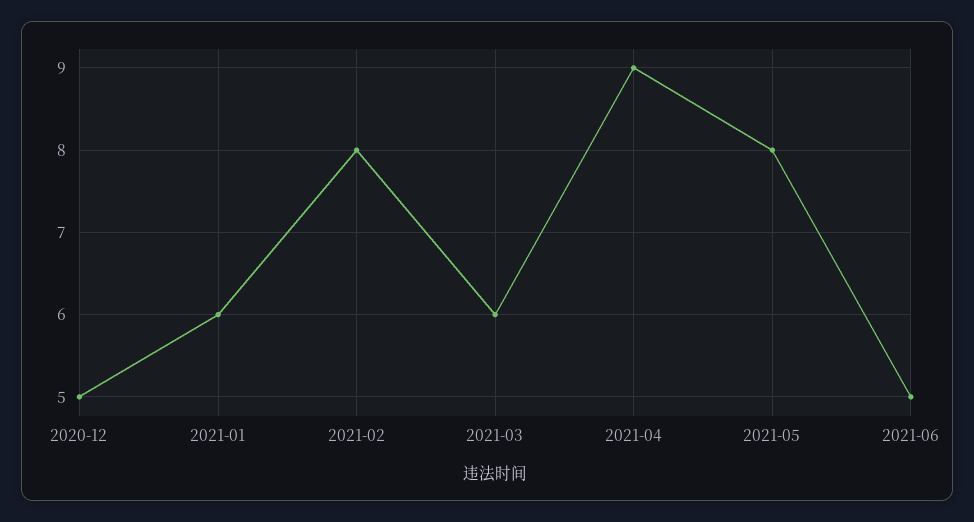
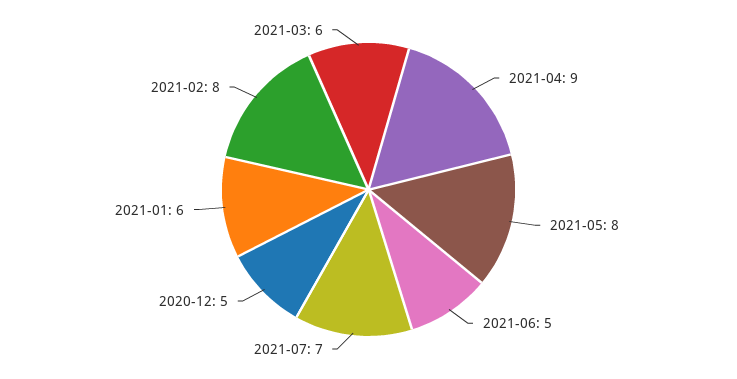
2021-07: none -> 7

